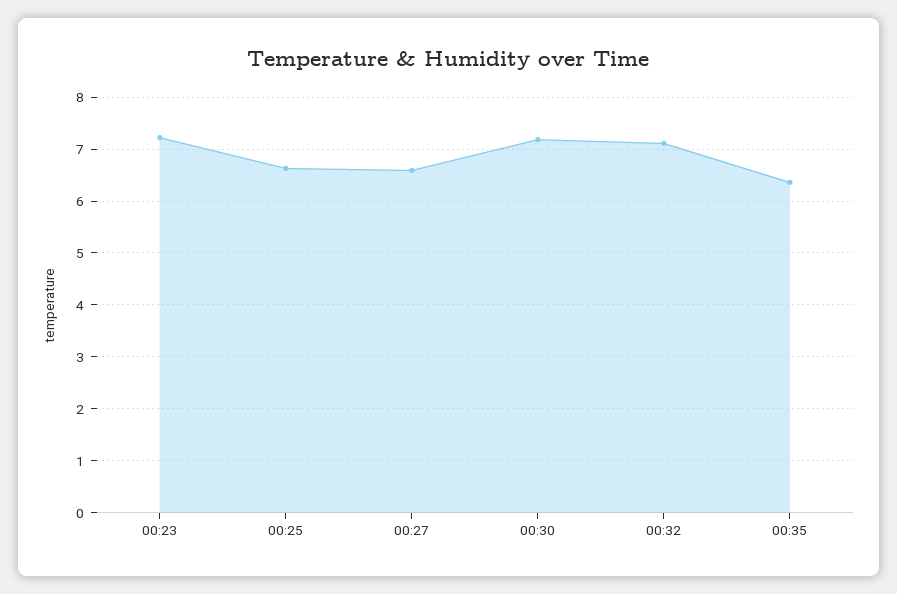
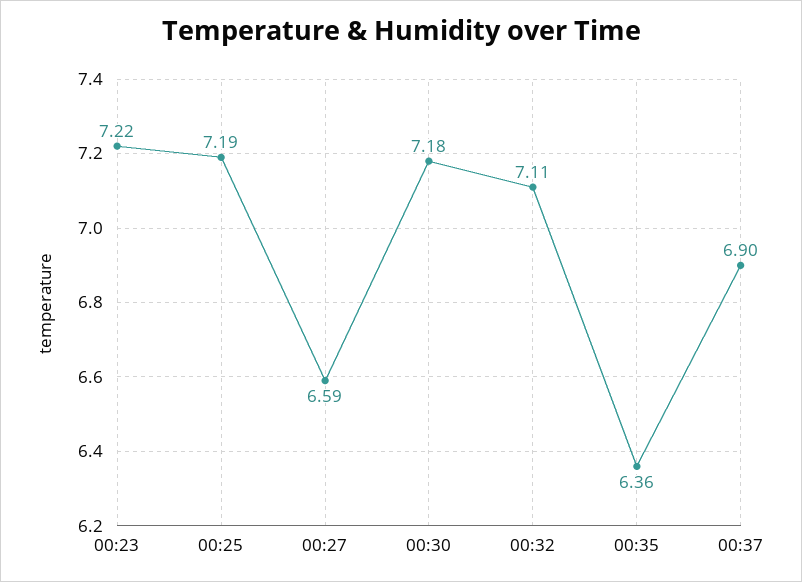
00:25: 6.6 -> 7.19
00:37: none -> 6.9

